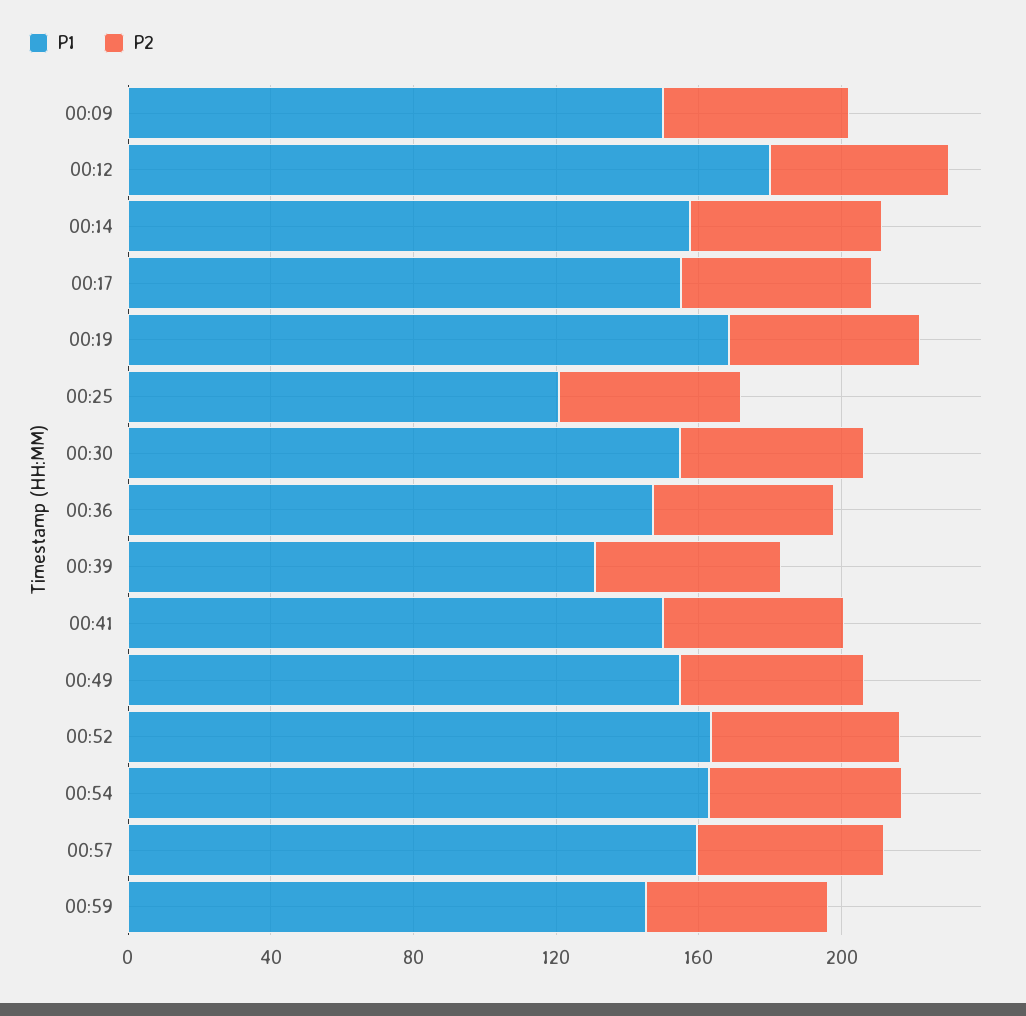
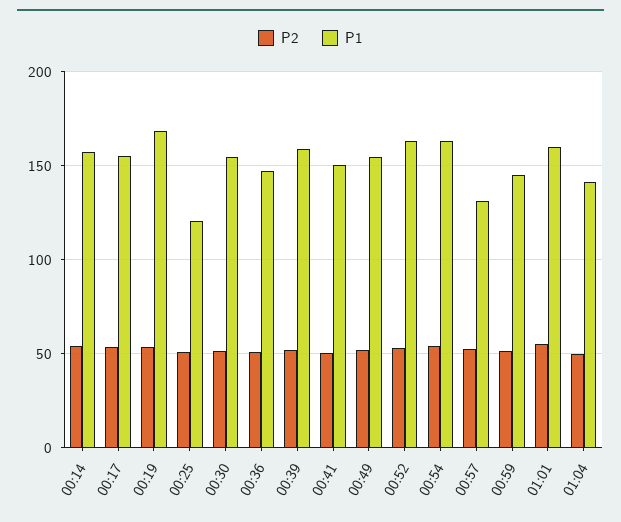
P1, 00:09: 150 -> none
P2, 00:09: 50 -> none
P1, 00:12: 180 -> none
P2, 00:12: 50 -> none
P1, 00:39: 130 -> 160
P1, 00:57: 160 -> 130
P2, 01:01: none -> 55
P1, 01:01: none -> 160
P2, 01:04: none -> 50
P1, 01:04: none -> 140

